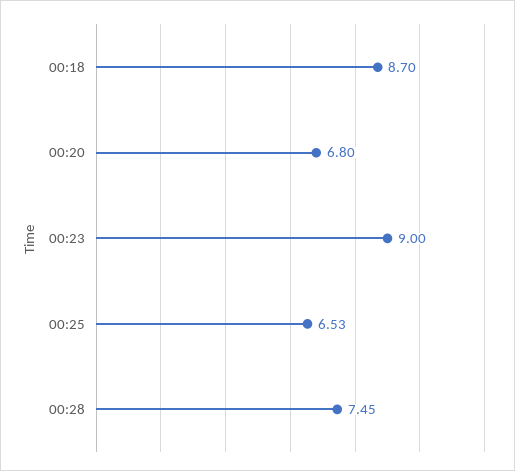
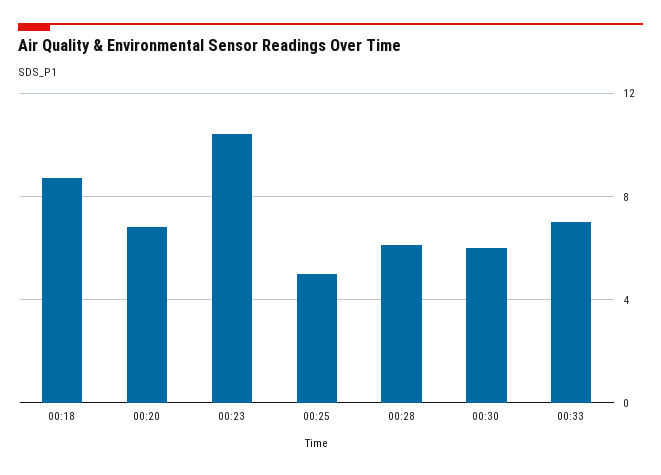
00:23: 9 -> 10.5
00:25: 6.53 -> 5
00:28: 7.45 -> 6
00:30: none -> 6
00:33: none -> 7

